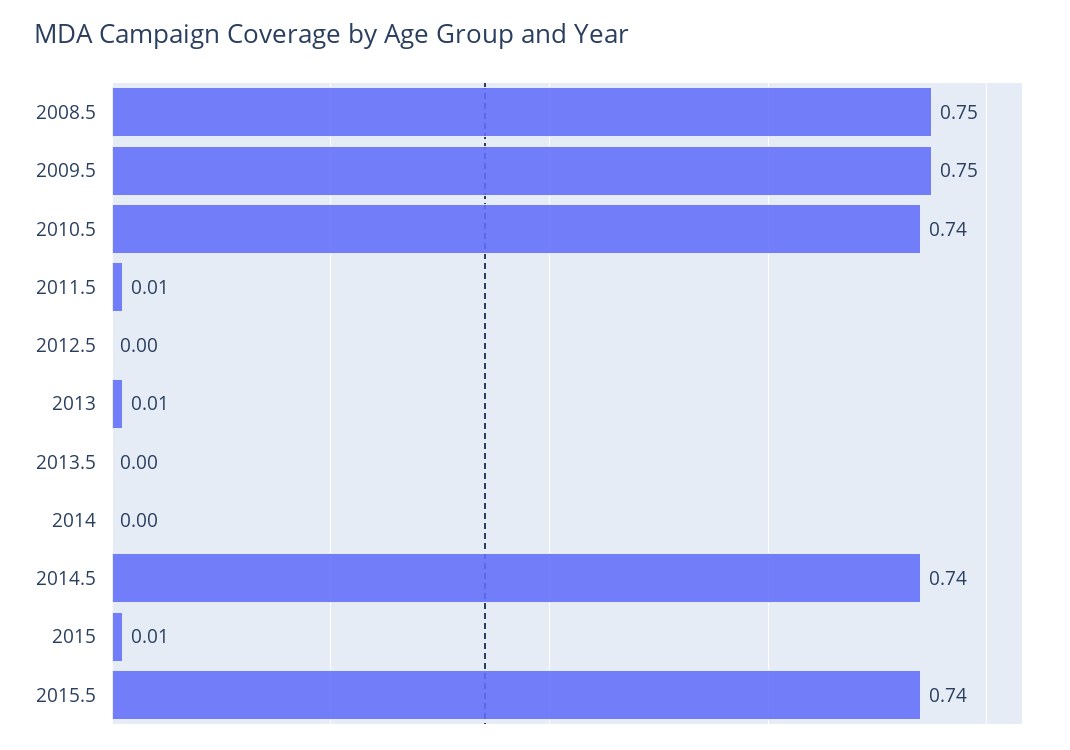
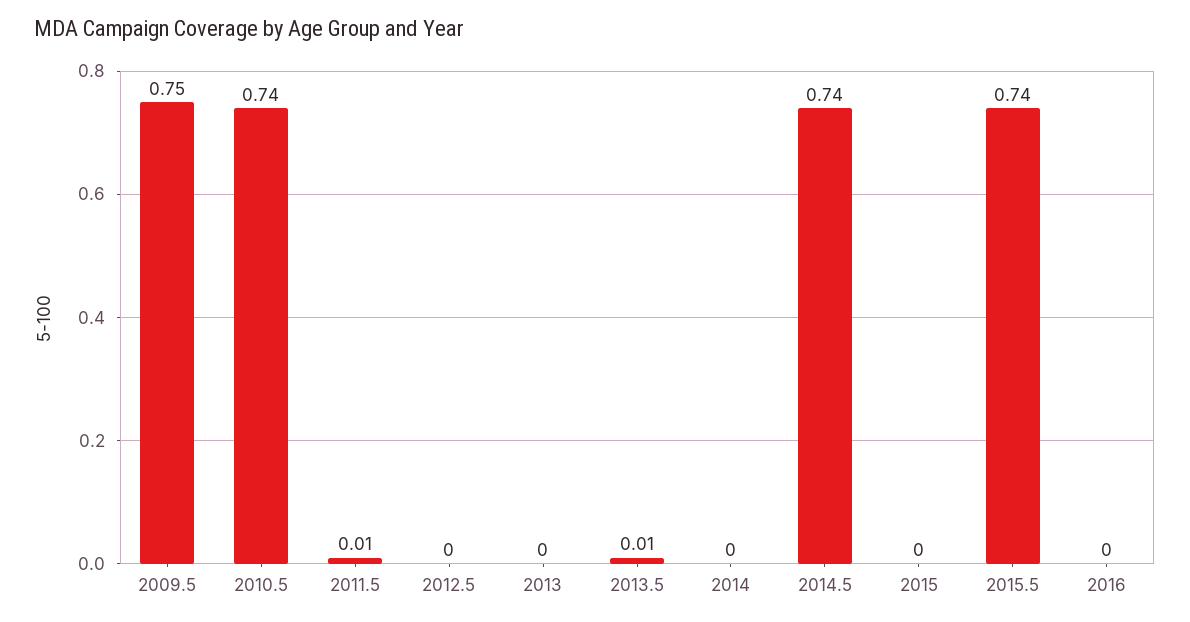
2008.5: 0.75 -> none
2013: 0.01 -> 0
2013.5: 0 -> 0.01
2015: 0.01 -> 0
2016: none -> 0

